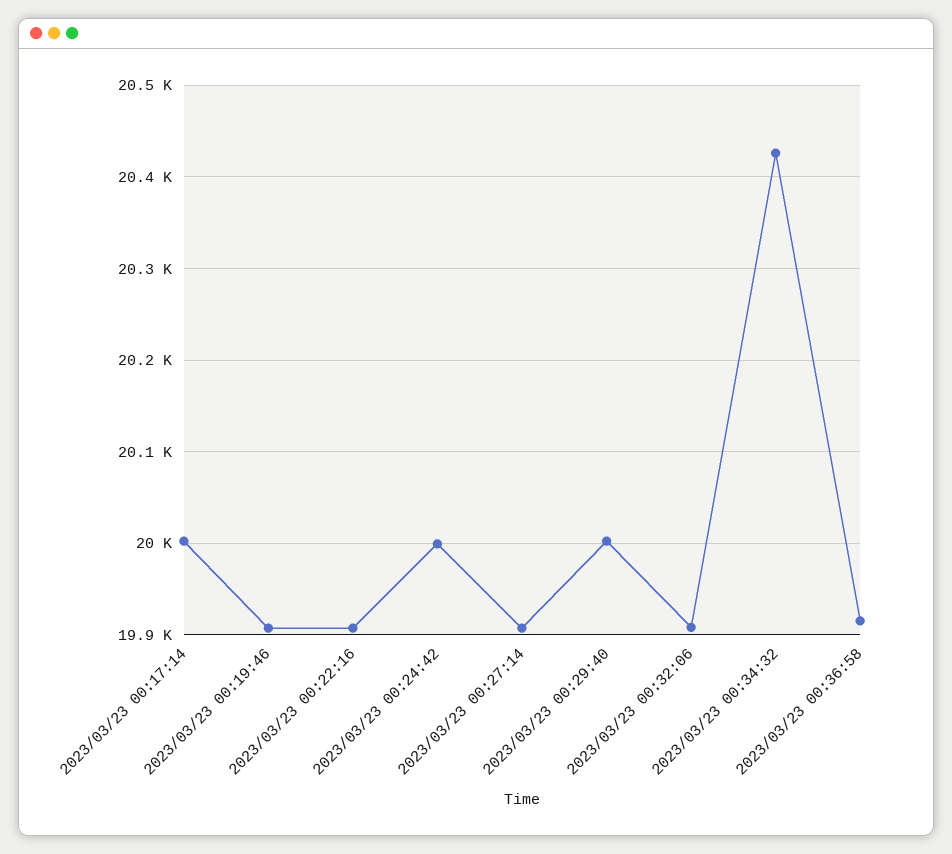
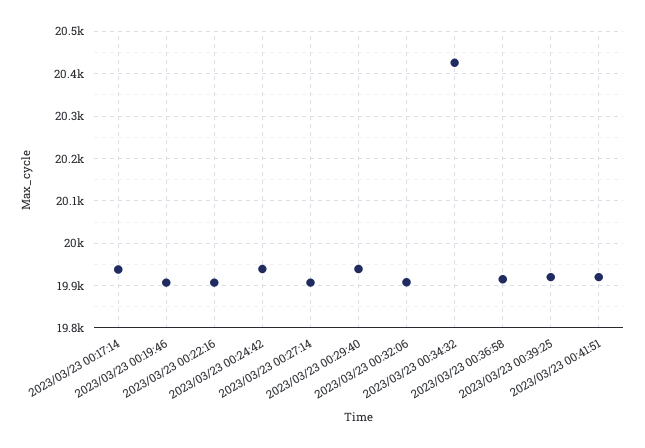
2023/03/23 00:17:14: 20000 -> 19940
2023/03/23 00:24:42: 20000 -> 19940
2023/03/23 00:29:40: 20000 -> 19940
2023/03/23 00:39:25: none -> 19920
2023/03/23 00:41:51: none -> 19920

